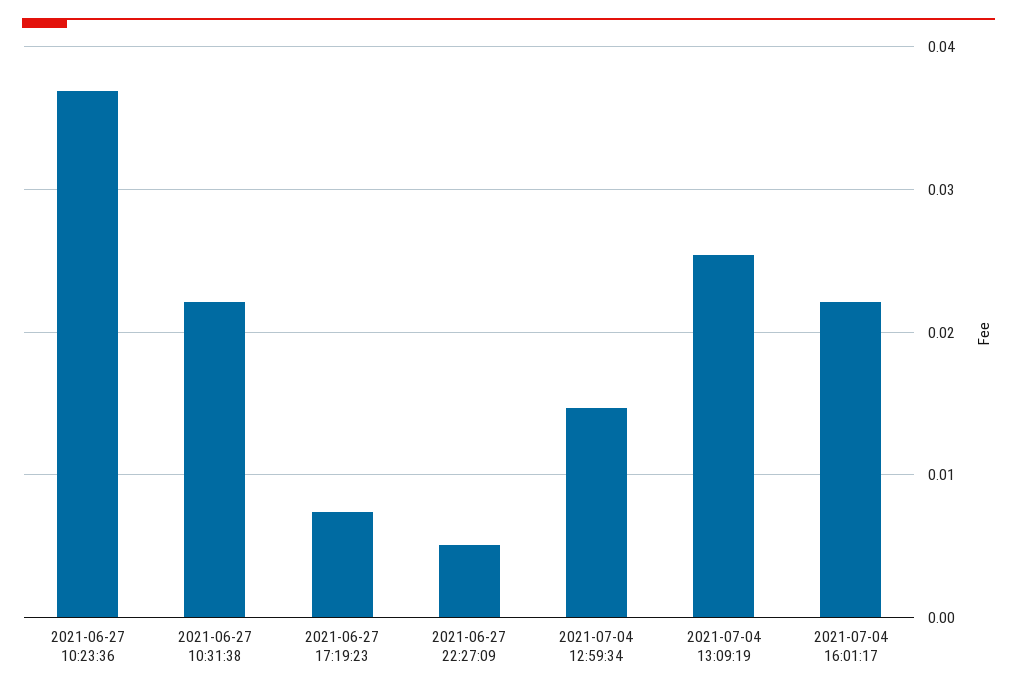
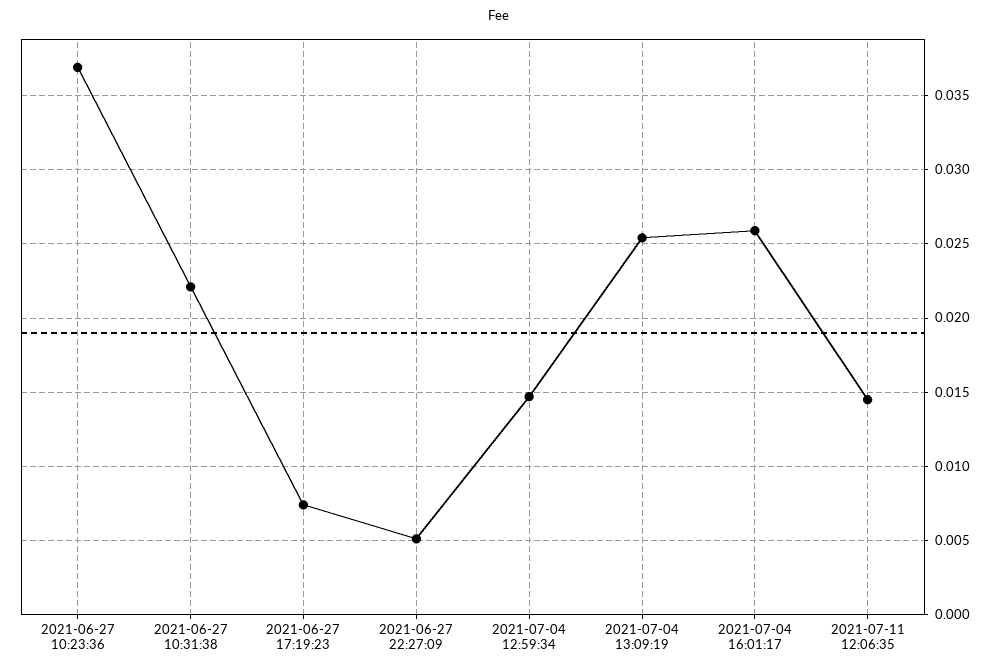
2021-07-04 16:01:17: 0.022 -> 0.026
2021-07-11 12:06:35: none -> 0.0145

